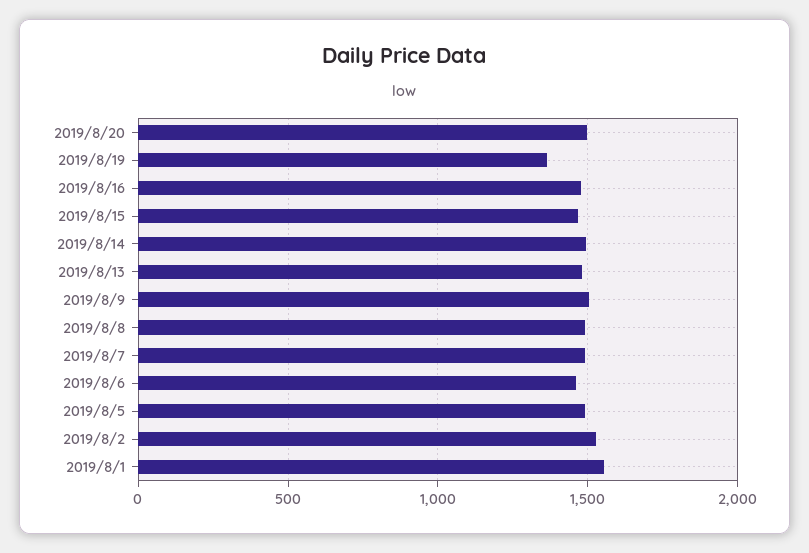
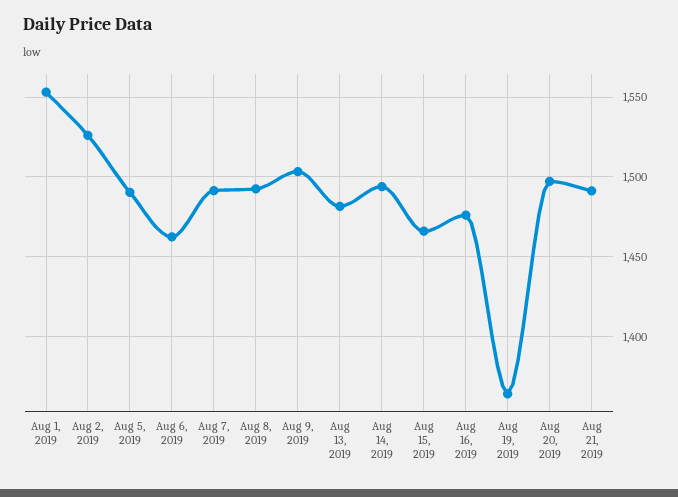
Aug 21, 2019: none -> 1490

